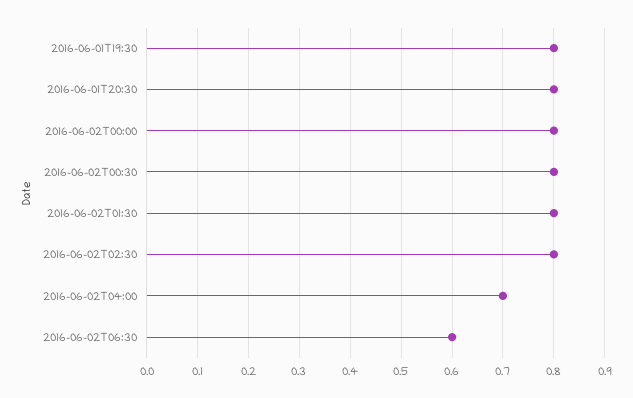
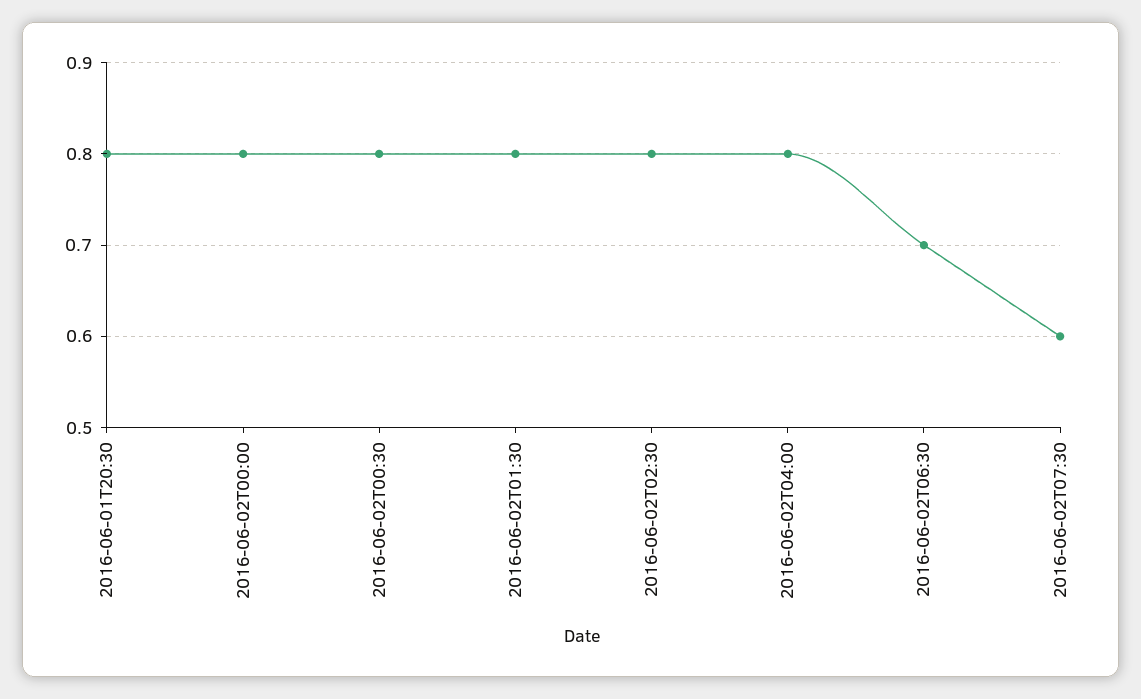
2016-06-01T19:30: 0.8 -> none
2016-06-02T04:00: 0.7 -> 0.8
2016-06-02T06:30: 0.6 -> 0.7
2016-06-02T07:30: none -> 0.6

